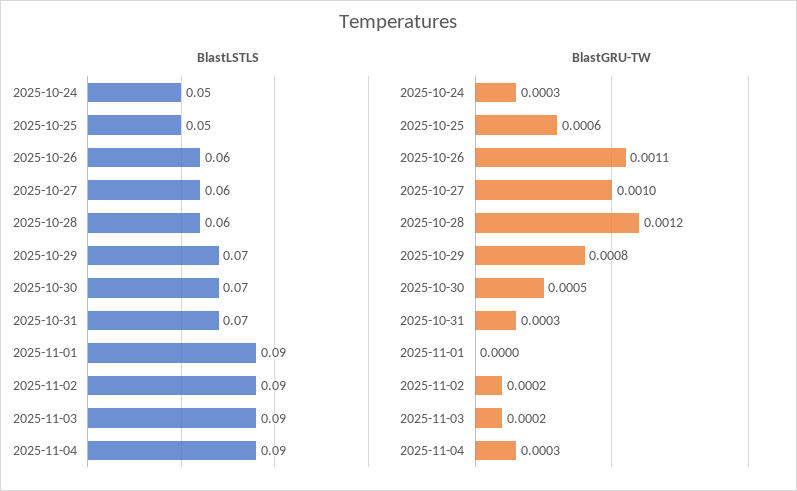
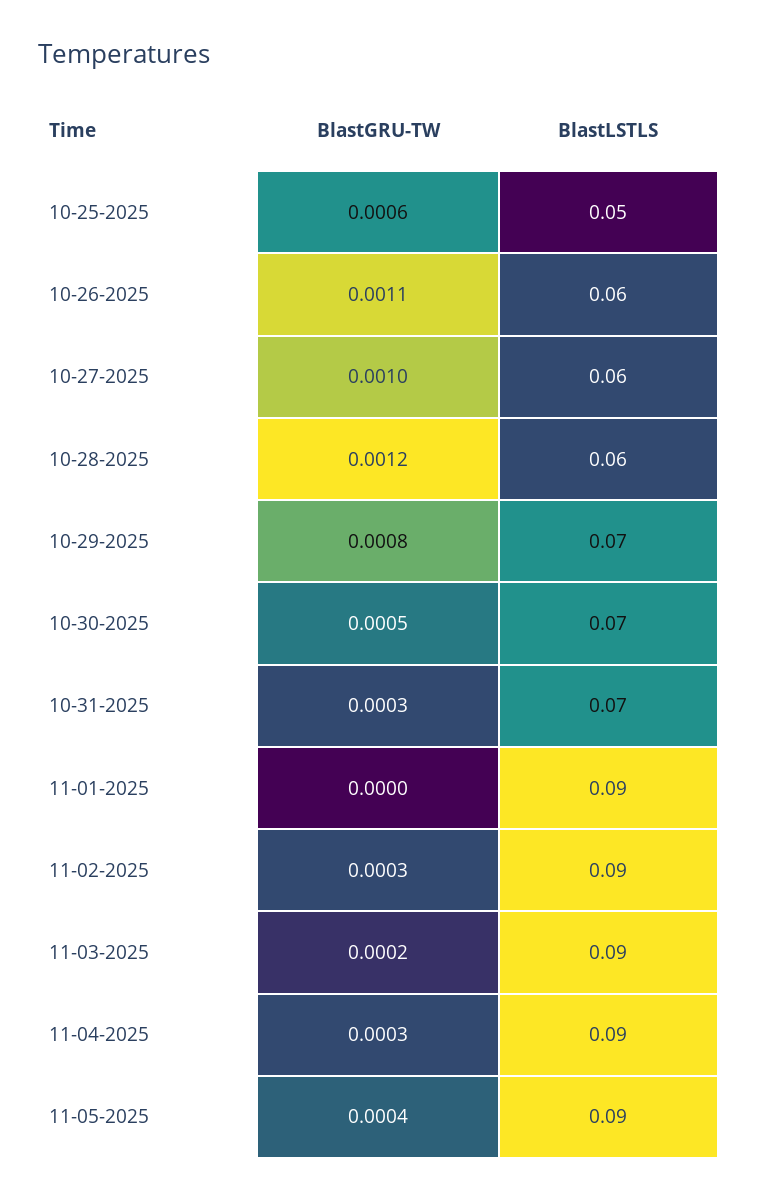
BlastLSTLS, 2025-10-24: 0.05 -> none
BlastGRU-TW, 2025-10-24: 0.0003 -> none
BlastGRU-TW, 2025-11-02: 0.0002 -> 0.0003
BlastGRU-TW, 11-05-2025: none -> 0.0004
BlastLSTLS, 11-05-2025: none -> 0.09

